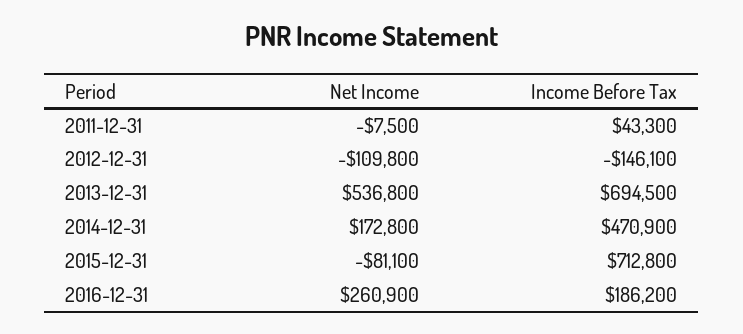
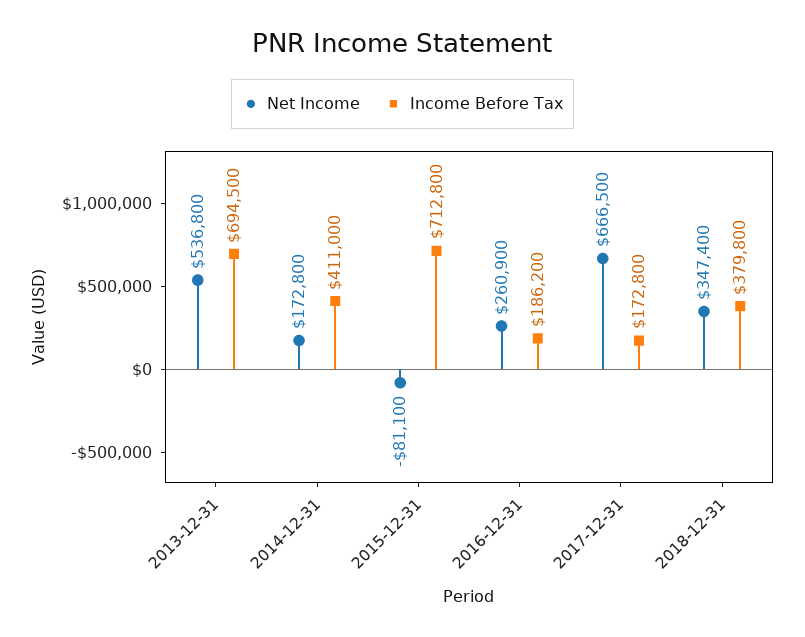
Net Income, 2011-12-31: -7500 -> none
Income Before Tax, 2011-12-31: 43300 -> none
Net Income, 2012-12-31: -109800 -> none
Income Before Tax, 2012-12-31: -146100 -> none
Income Before Tax, 2014-12-31: 470900 -> 411000
Net Income, 2017-12-31: none -> 666500
Income Before Tax, 2017-12-31: none -> 172800
Net Income, 2018-12-31: none -> 347400
Income Before Tax, 2018-12-31: none -> 379800

